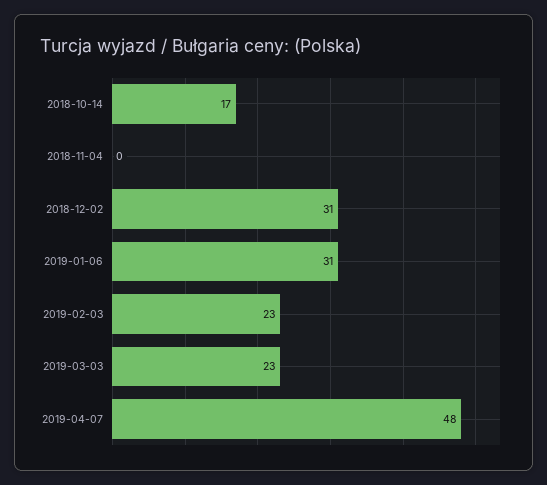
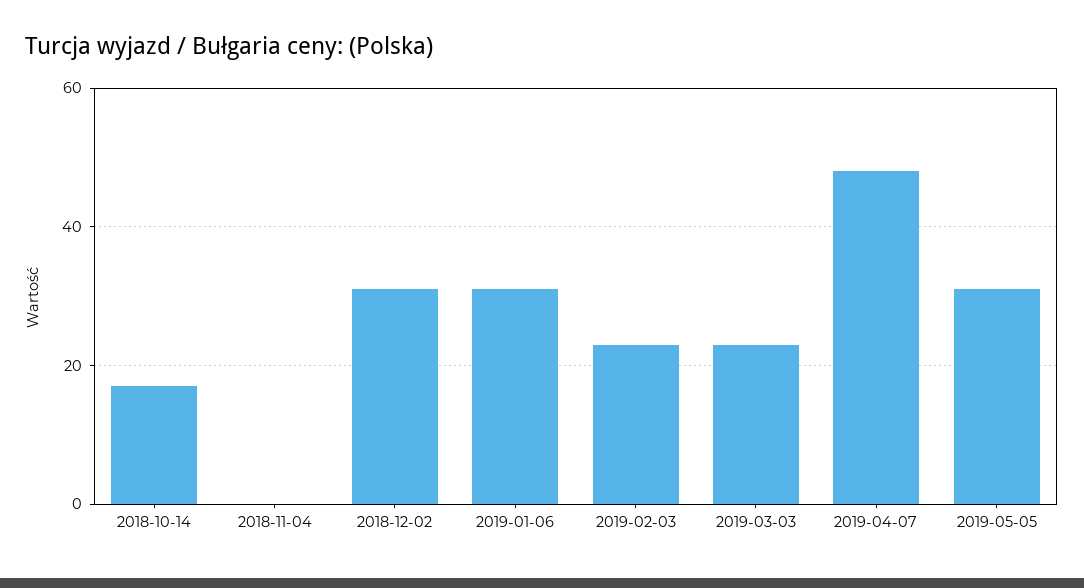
2019-05-05: none -> 30

